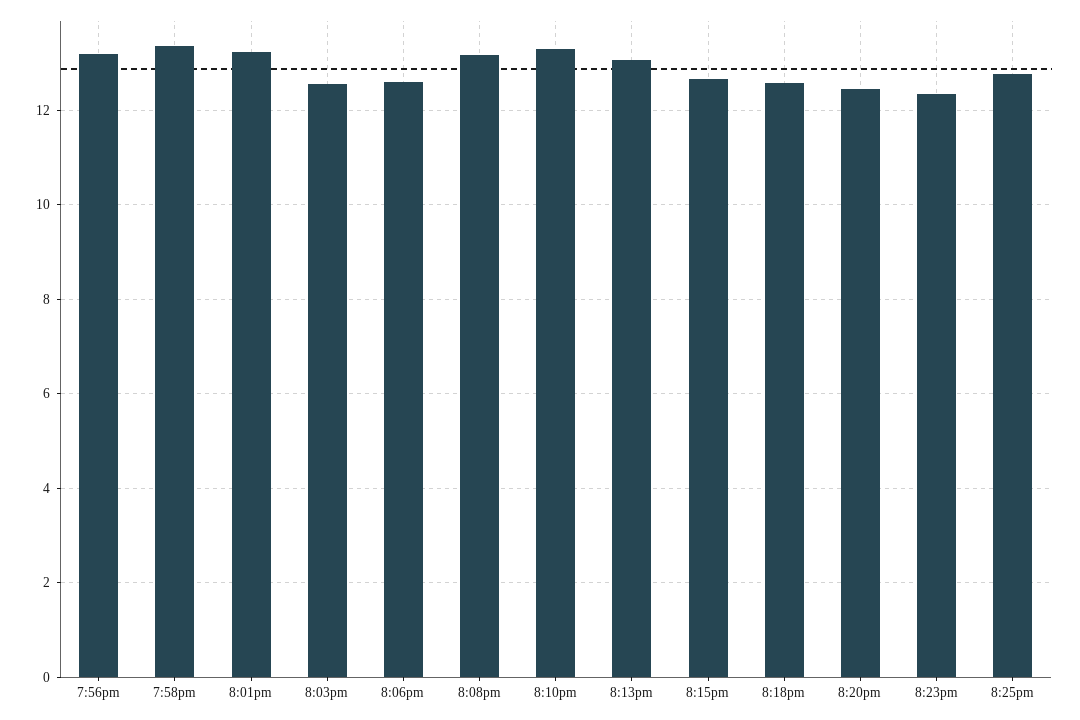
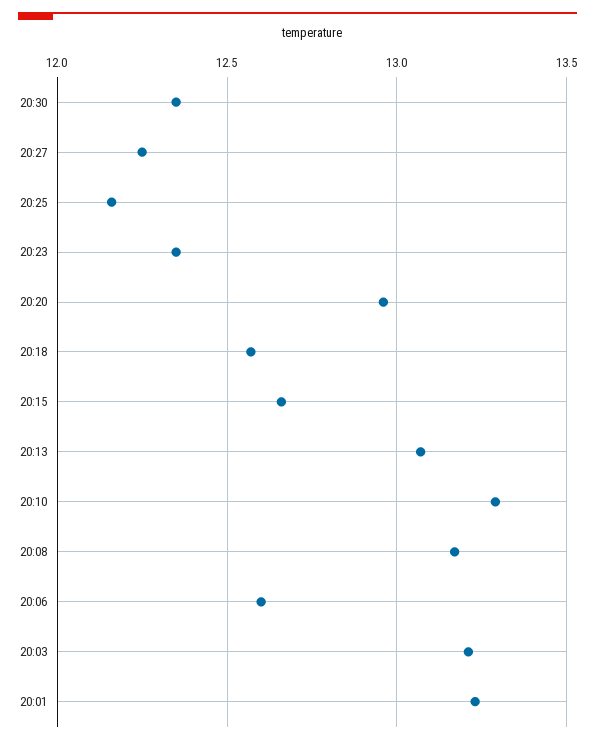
7:56pm: 13.2 -> none
7:58pm: 13.4 -> none
8:03pm: 12.6 -> 13.2
8:20pm: 12.4 -> 12.95
8:25pm: 12.8 -> 12.15
20:30: none -> 12.35
20:27: none -> 12.25

